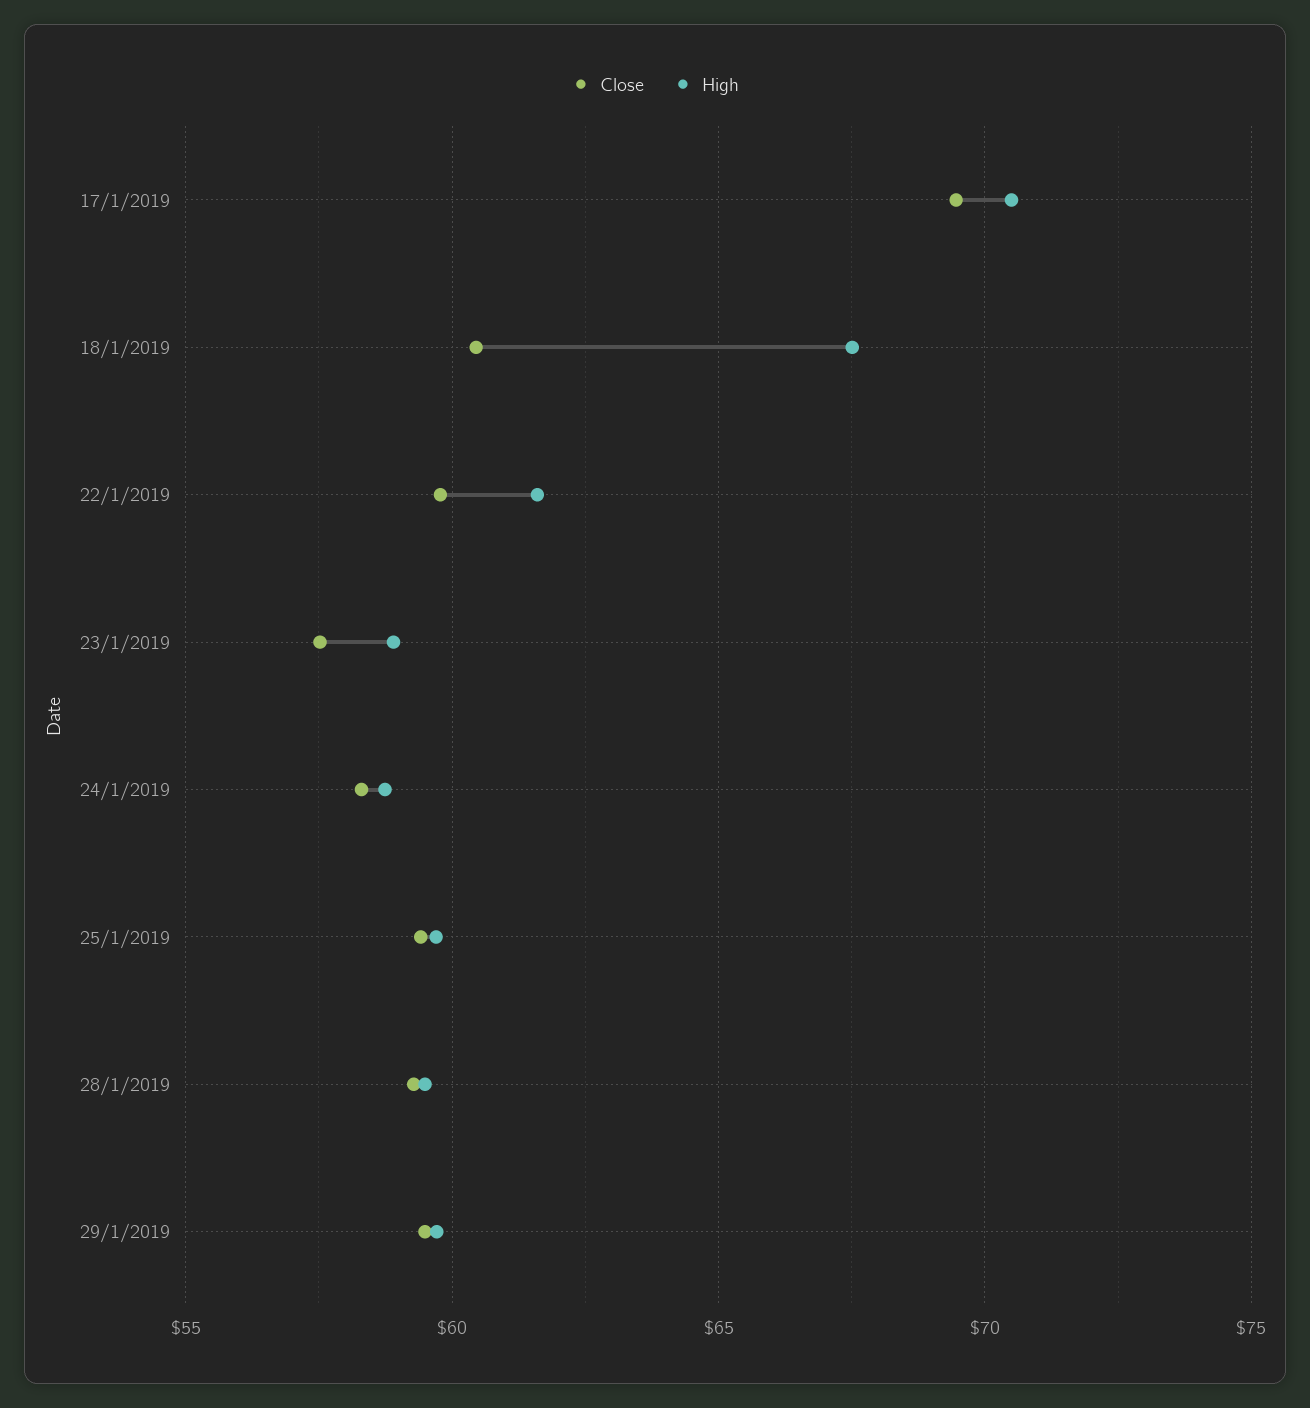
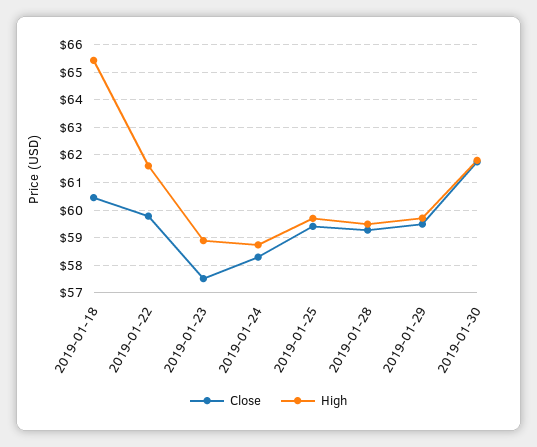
Close, 17/1/2019: 69.5 -> none
High, 17/1/2019: 70.5 -> none
High, 18/1/2019: 67.5 -> 65.5
Close, 2019-01-30: none -> 61.75
High, 2019-01-30: none -> 61.75

